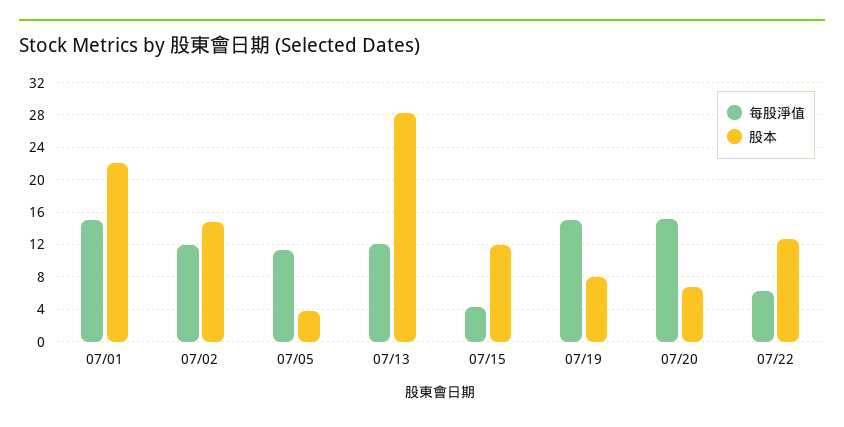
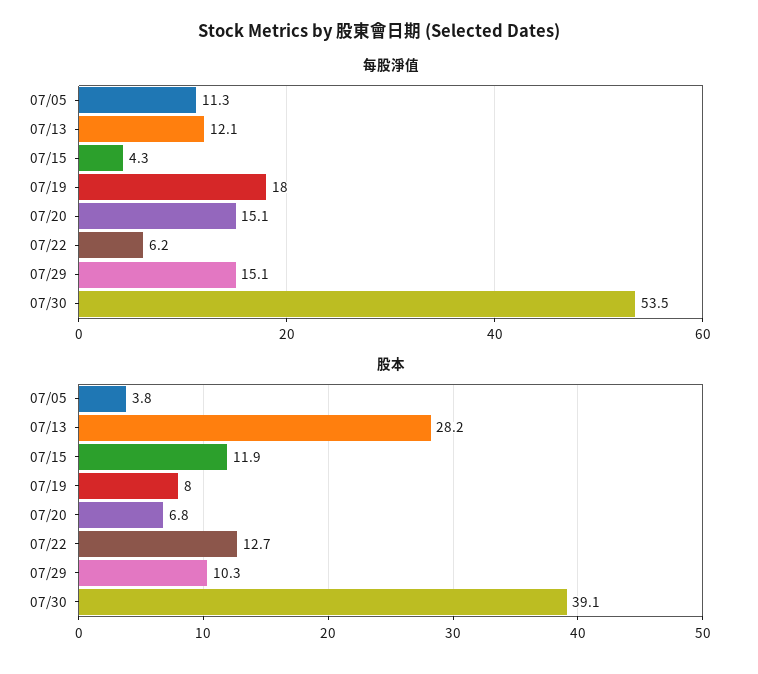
每股淨值, 07/01: 15 -> none
股本, 07/01: 22 -> none
每股淨值, 07/02: 12 -> none
股本, 07/02: 15 -> none
每股淨值, 07/19: 15 -> 18
每股淨值, 07/29: none -> 15.1
每股淨值, 07/30: none -> 53.5
股本, 07/29: none -> 10.3
股本, 07/30: none -> 39.1

